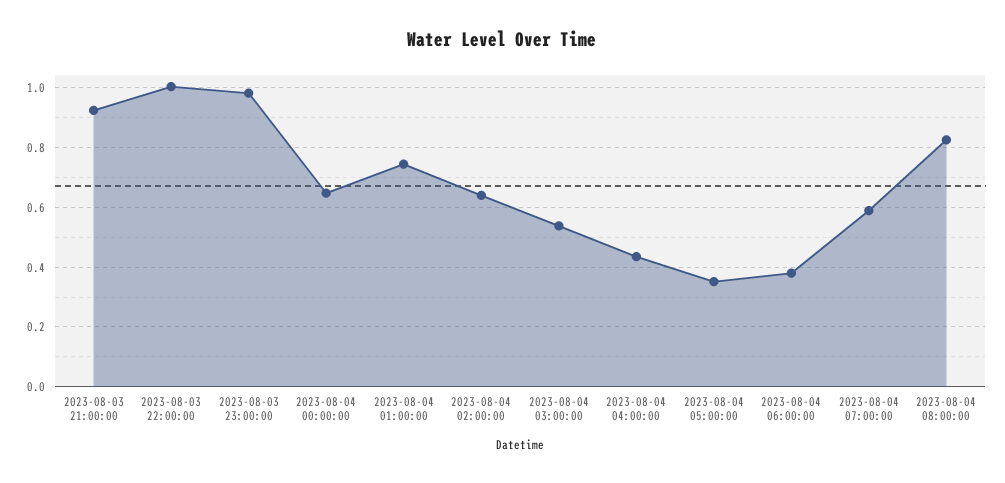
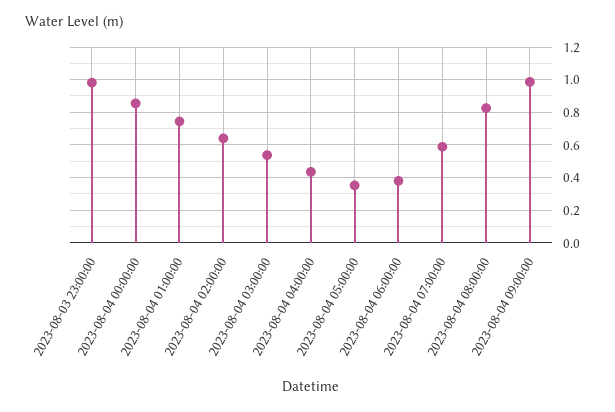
2023-08-03 21:00:00: 0.925 -> none
2023-08-03 22:00:00: 1 -> none
2023-08-04 00:00:00: 0.65 -> 0.85
2023-08-04 09:00:00: none -> 1

